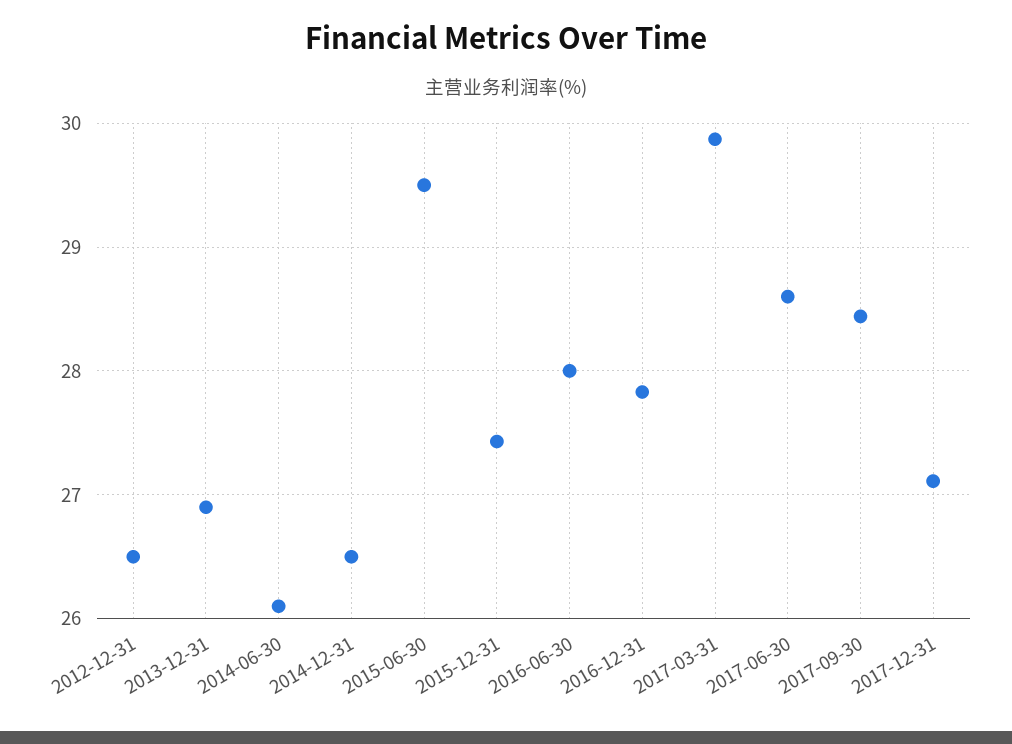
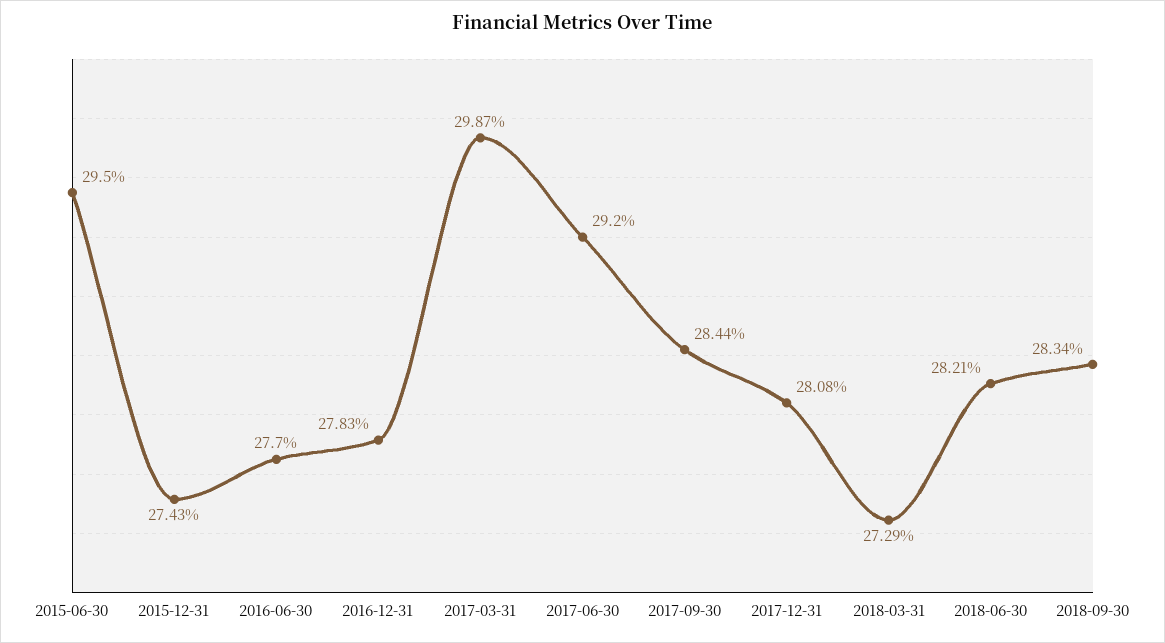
2012-12-31: 26.5 -> none
2013-12-31: 26.9 -> none
2014-06-30: 26.1 -> none
2014-12-31: 26.5 -> none
2016-06-30: 28 -> 27.7
2017-06-30: 28.6 -> 29.2
2017-12-31: 27.1 -> 28.08
2018-03-31: none -> 27.29
2018-06-30: none -> 28.21
2018-09-30: none -> 28.34

